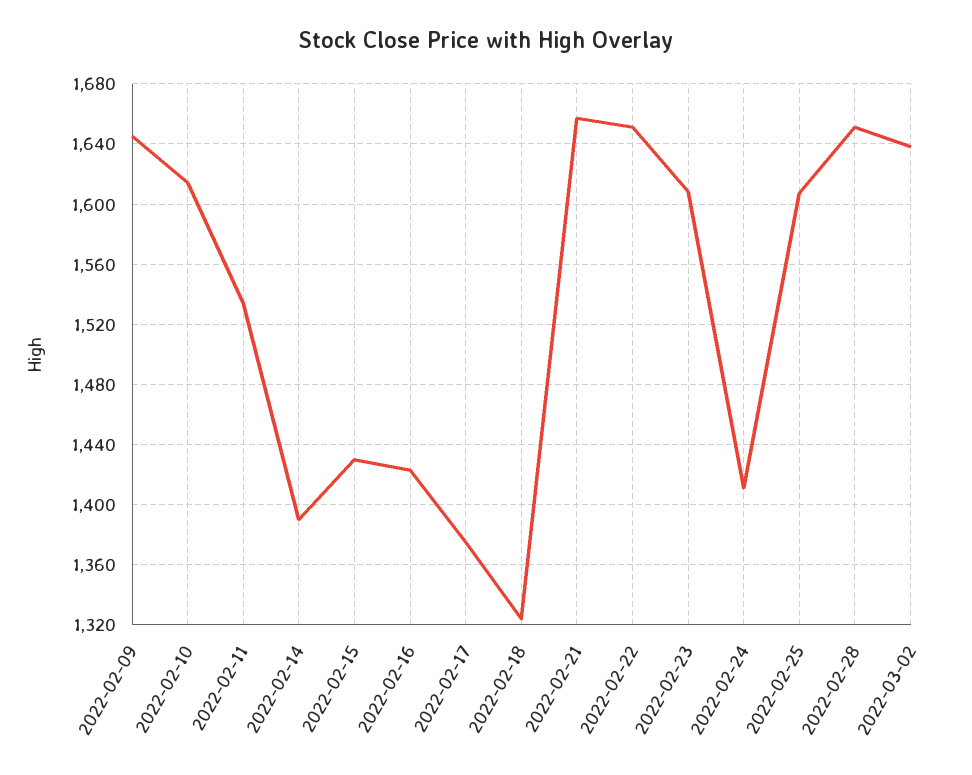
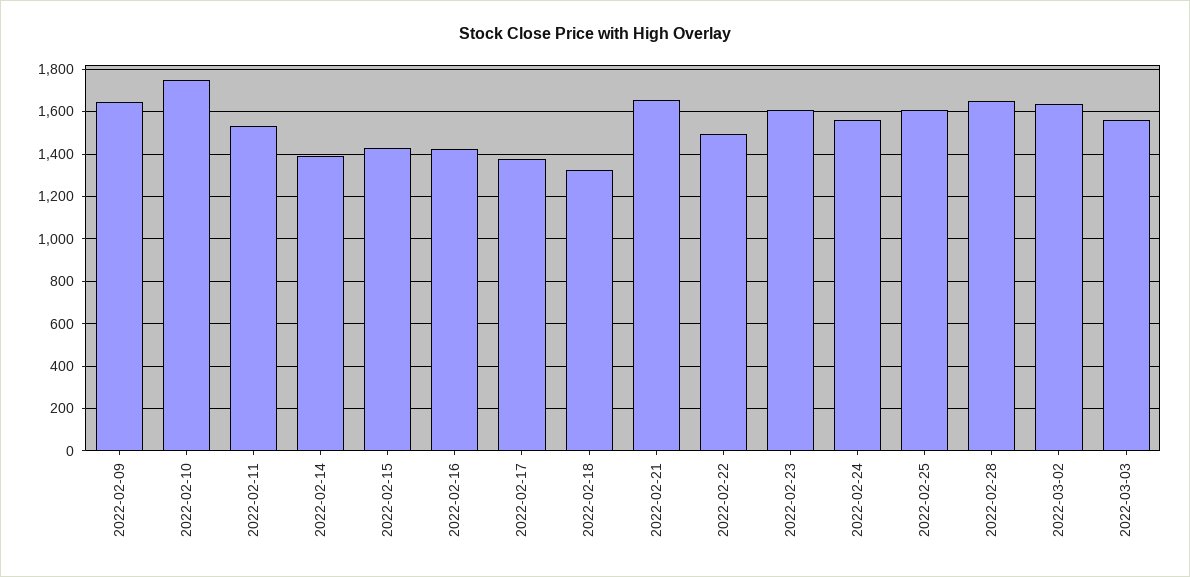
2022-02-10: 1615 -> 1750
2022-02-22: 1650 -> 1500
2022-02-24: 1410 -> 1550
2022-03-03: none -> 1550

